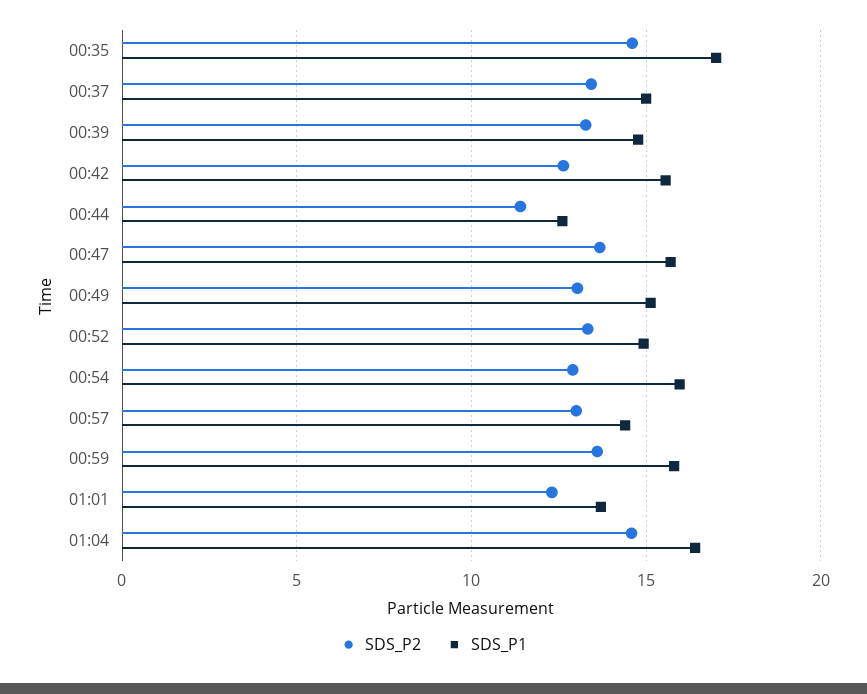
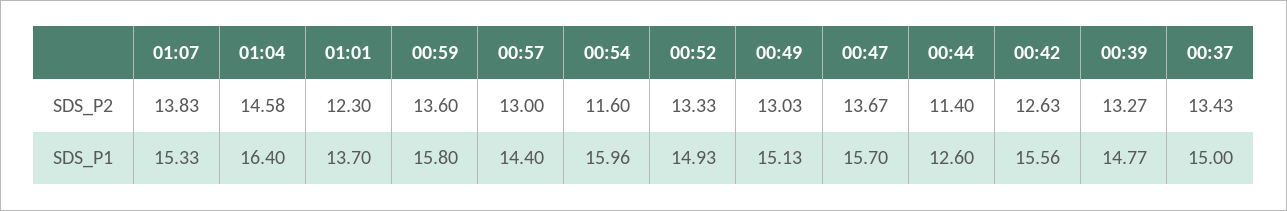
SDS_P2, 00:35: 14.5 -> none
SDS_P1, 00:35: 17 -> none
SDS_P2, 00:54: 13 -> 11.6
SDS_P2, 01:07: none -> 13.83
SDS_P1, 01:07: none -> 15.33

